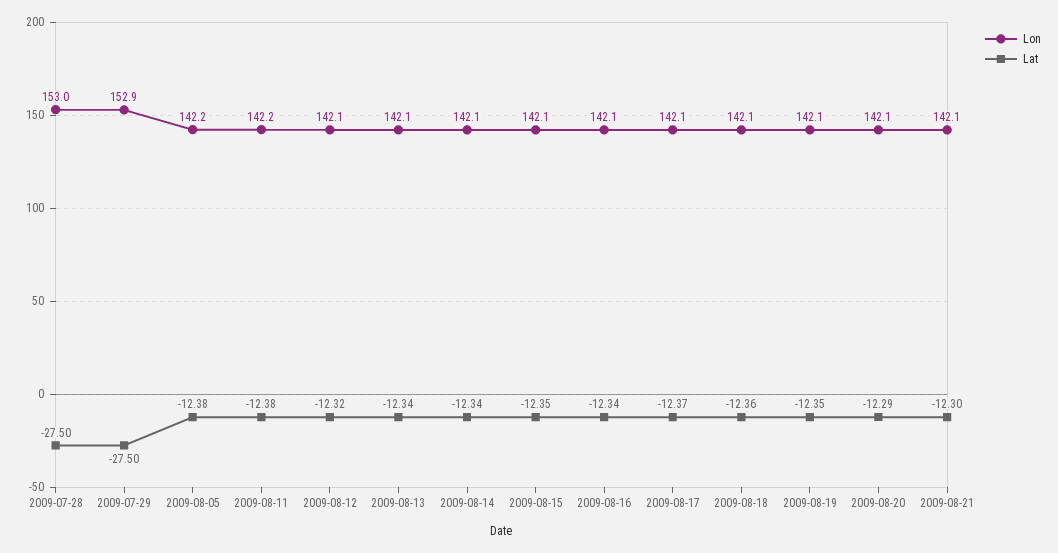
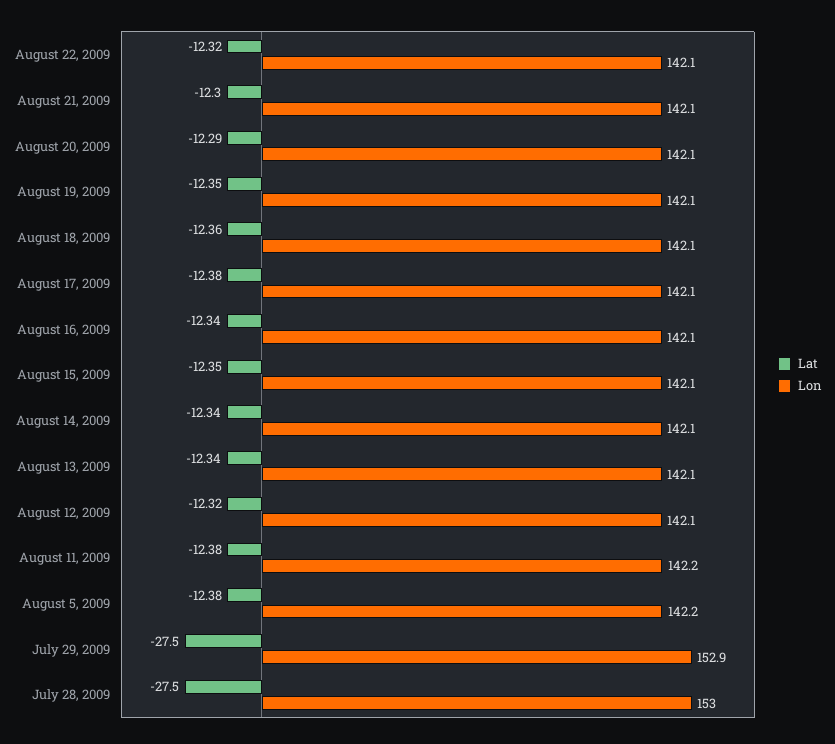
Lat, 2009-08-17: -12.37 -> -12.38
Lat, August 22, 2009: none -> -12.32
Lon, August 22, 2009: none -> 142.1

